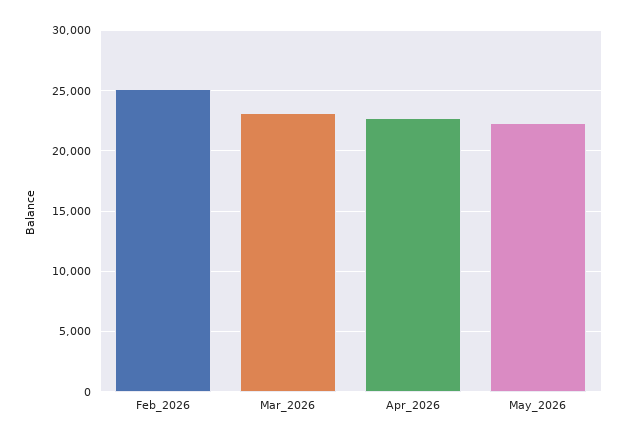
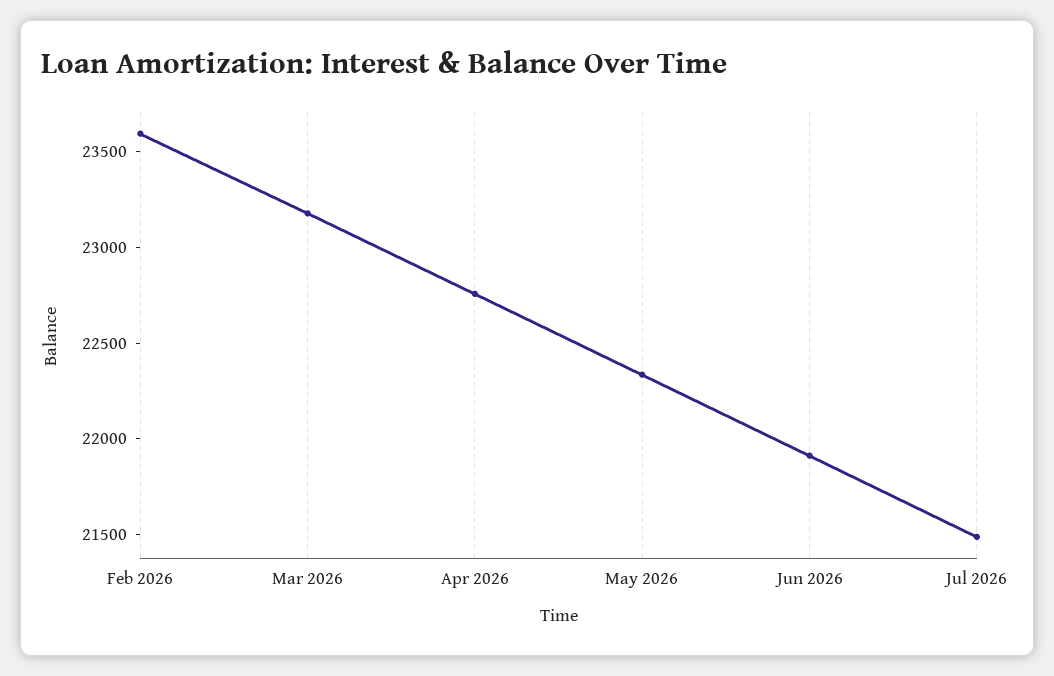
Feb_2026: 25000 -> 23600
Jun 2026: none -> 21900
Jul 2026: none -> 21500

